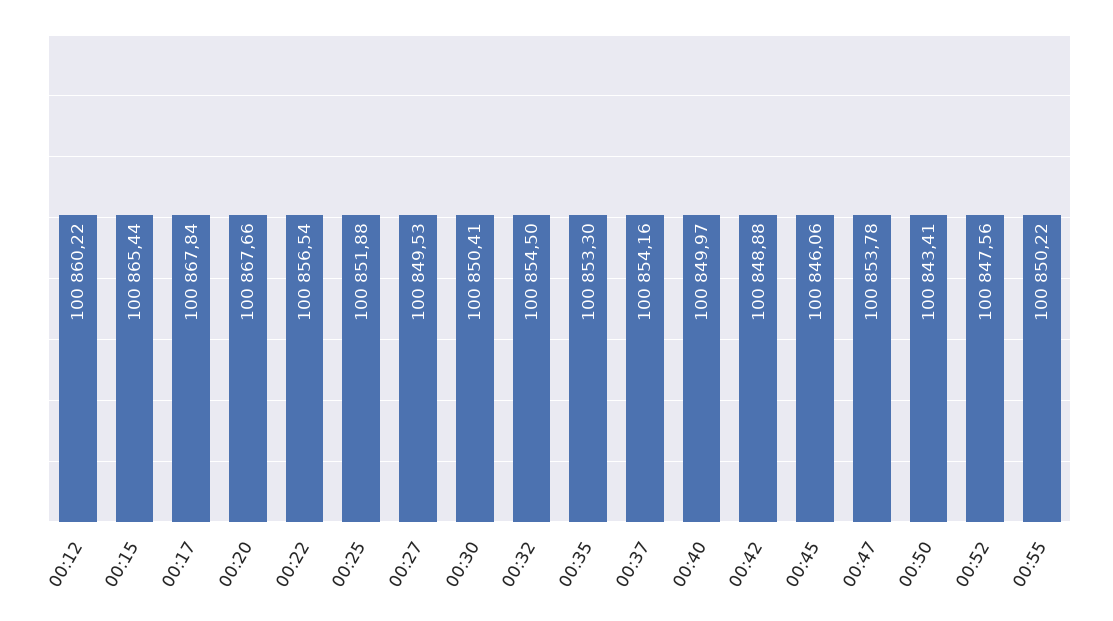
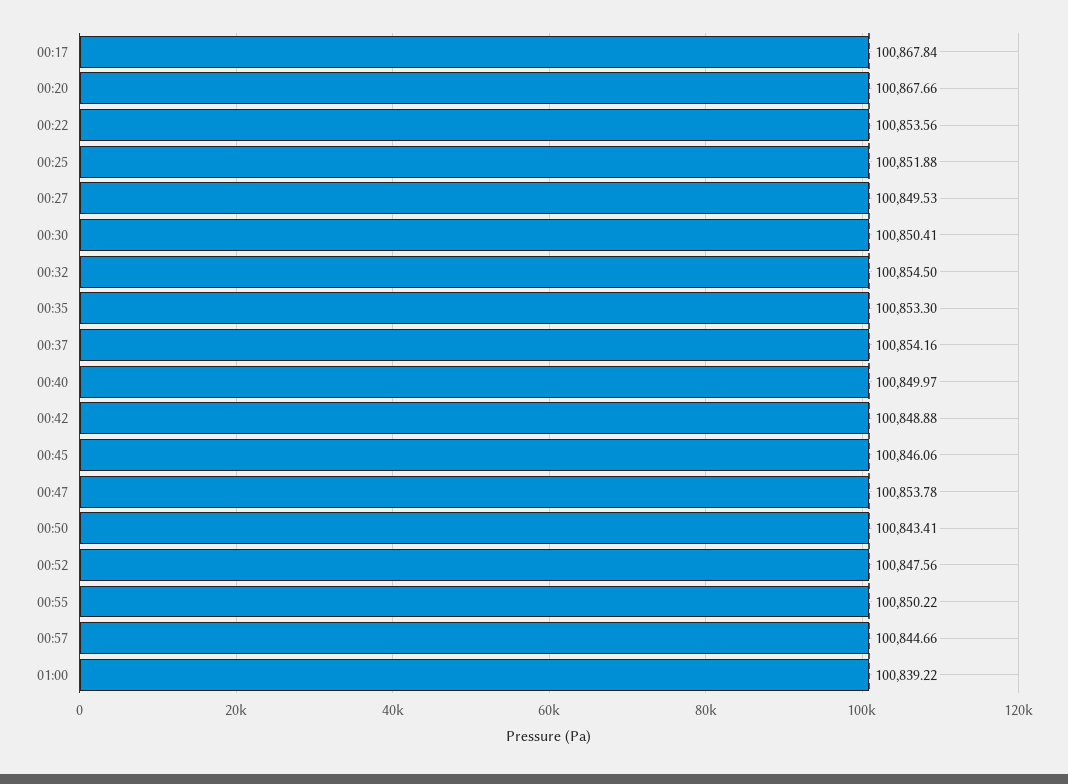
00:12: 100860.22 -> none
00:15: 100865.44 -> none
00:22: 100856.54 -> 100853.56
00:57: none -> 100844.66
01:00: none -> 100839.22

